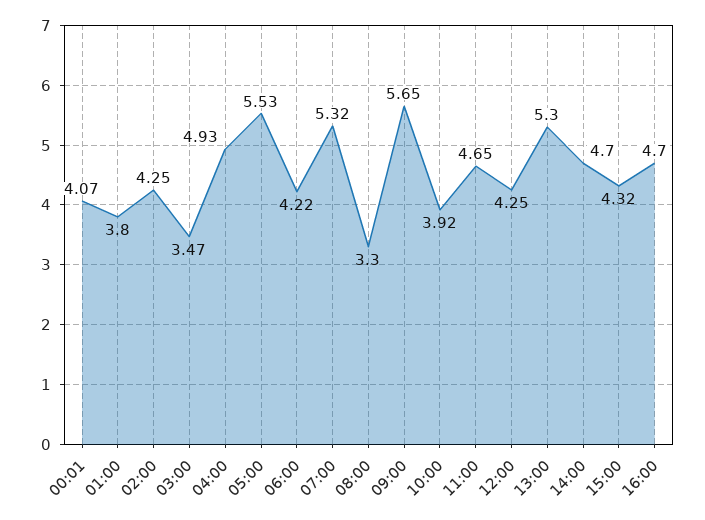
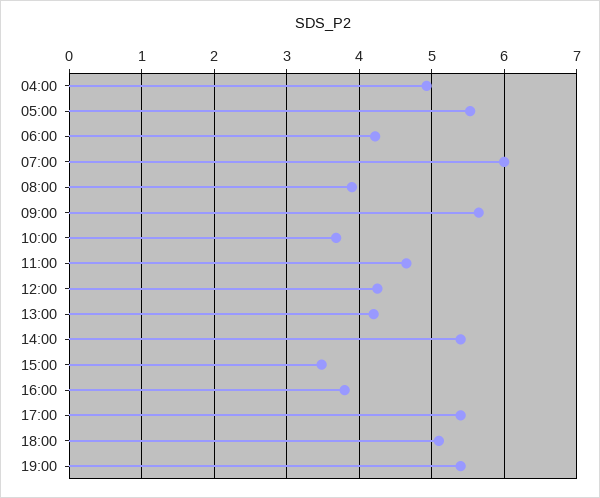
00:01: 4.07 -> none
01:00: 3.8 -> none
02:00: 4.25 -> none
03:00: 3.47 -> none
07:00: 5.32 -> 6
08:00: 3.3 -> 3.9
10:00: 3.92 -> 3.7
13:00: 5.3 -> 4.2
14:00: 4.7 -> 5.4
15:00: 4.32 -> 3.5
16:00: 4.7 -> 3.8
17:00: none -> 5.4
18:00: none -> 5.1
19:00: none -> 5.4

